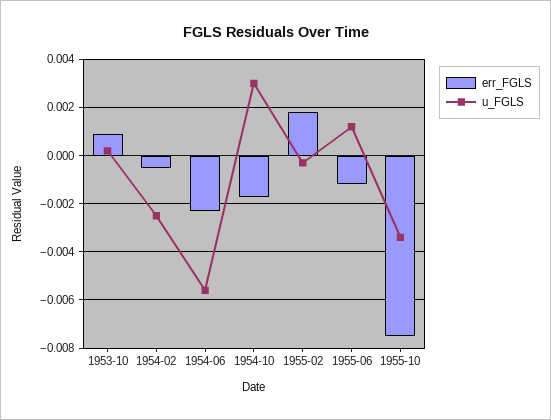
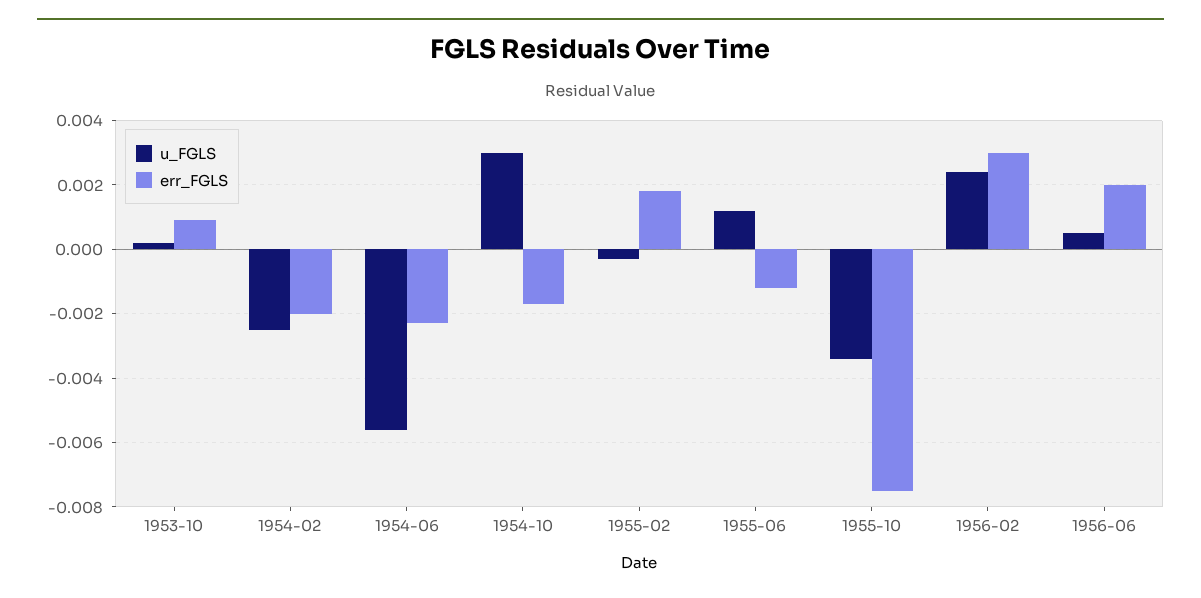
err_FGLS, 1954-02: -0.0005 -> -0.002
u_FGLS, 1956-02: none -> 0.0025
err_FGLS, 1956-02: none -> 0.003
u_FGLS, 1956-06: none -> 0.0005
err_FGLS, 1956-06: none -> 0.002

